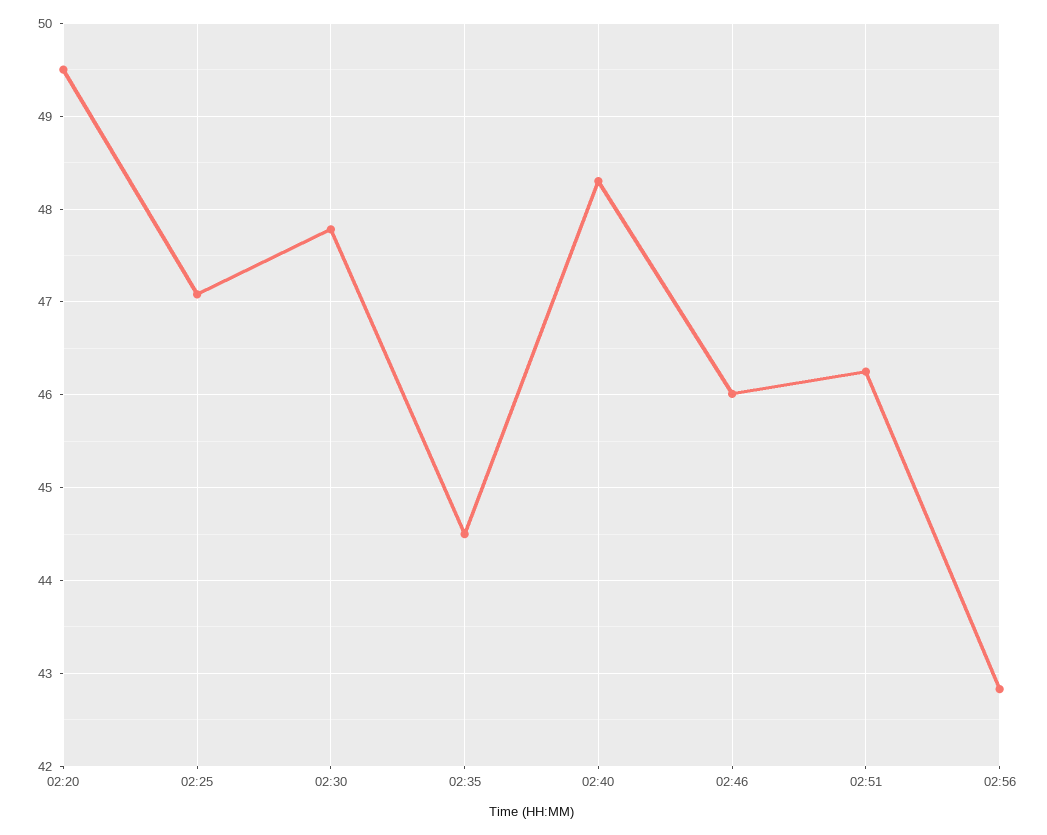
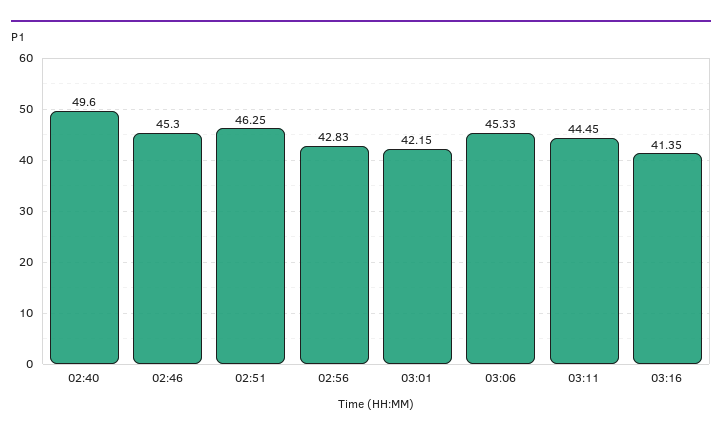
02:20: 49.5 -> none
02:25: 47.1 -> none
02:30: 47.8 -> none
02:35: 44.5 -> none
02:40: 48.3 -> 49.6
02:46: 46 -> 45.3
03:01: none -> 42.15
03:06: none -> 45.33
03:11: none -> 44.45
03:16: none -> 41.35

